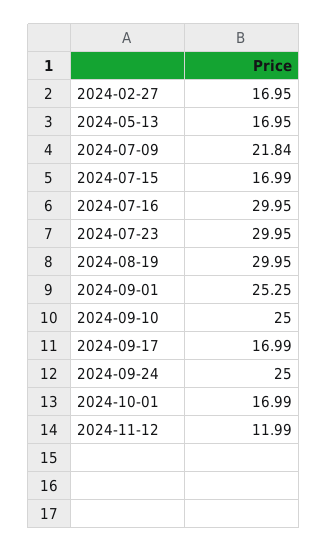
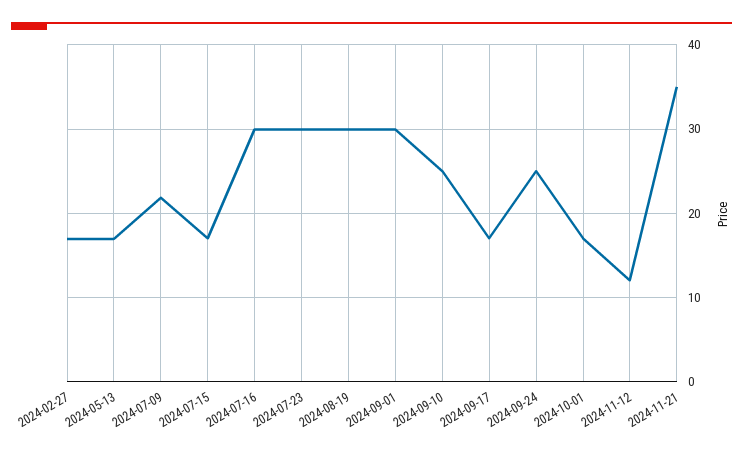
2024-09-01: 25.25 -> 30
2024-11-21: none -> 35

